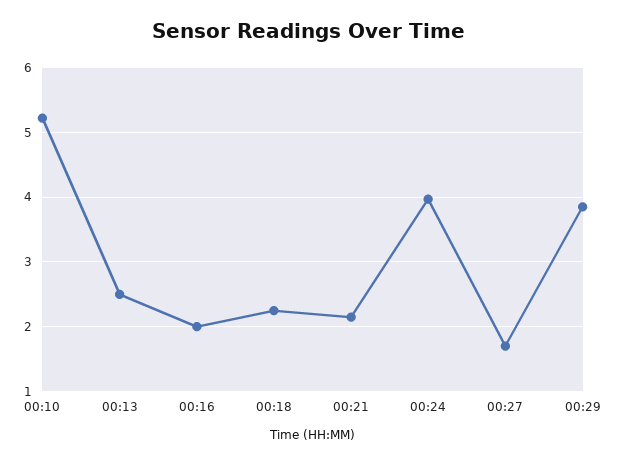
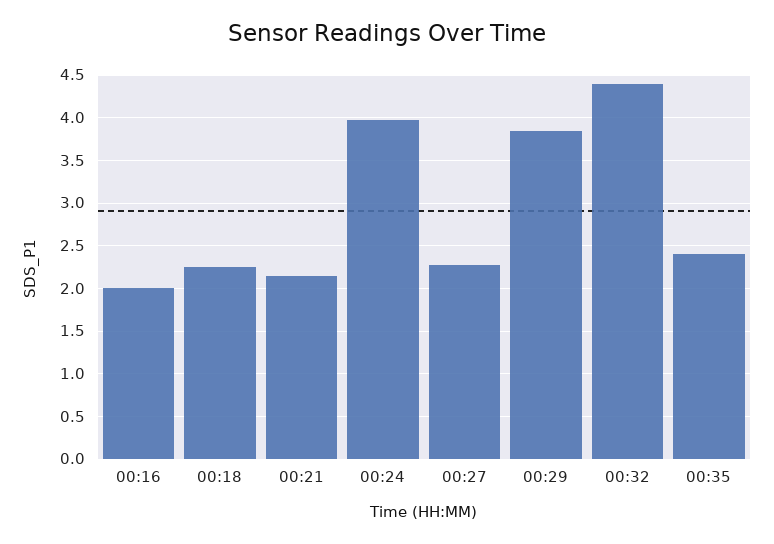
00:10: 5.2 -> none
00:13: 2.5 -> none
00:27: 1.7 -> 2.3
00:32: none -> 4.4
00:35: none -> 2.4

